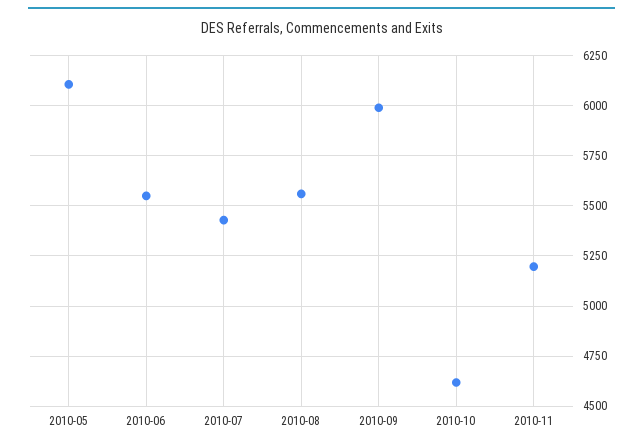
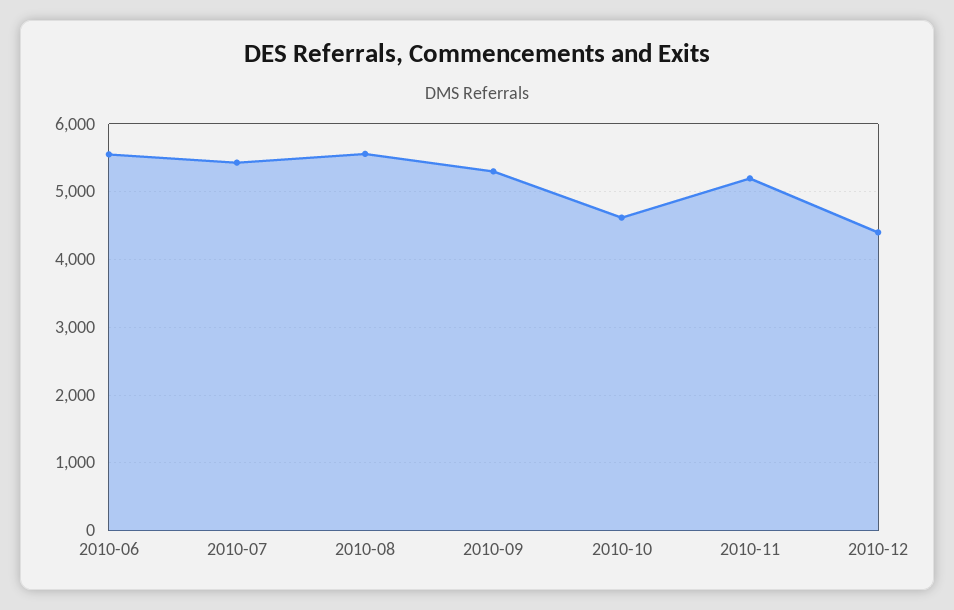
2010-05: 6100 -> none
2010-09: 6000 -> 5300
2010-12: none -> 4400

